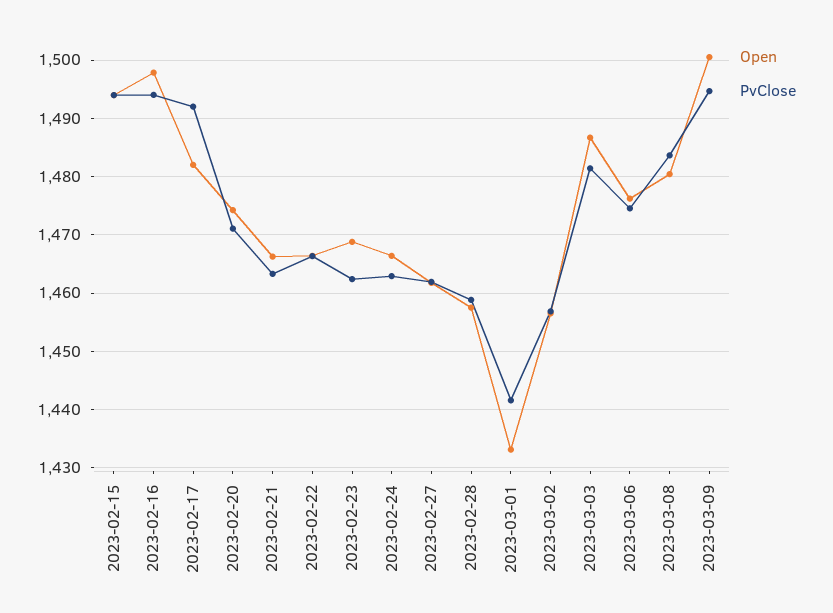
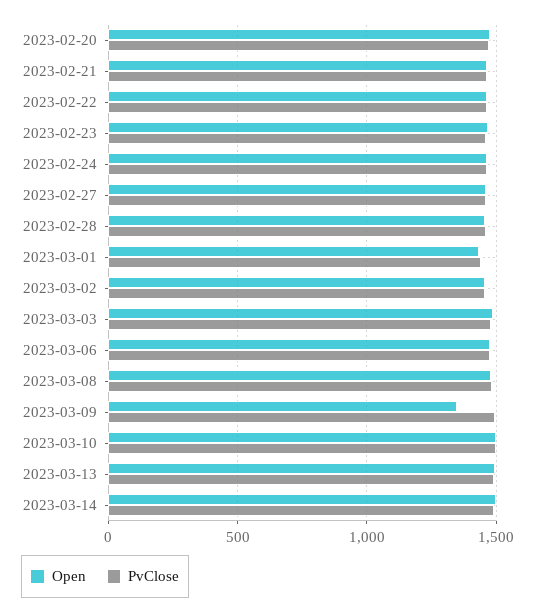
Open, 2023-02-15: 1494 -> none
PvClose, 2023-02-15: 1494 -> none
Open, 2023-02-16: 1498 -> none
PvClose, 2023-02-16: 1494 -> none
Open, 2023-02-17: 1482 -> none
PvClose, 2023-02-17: 1492 -> none
Open, 2023-03-09: 1500 -> 1350
Open, 2023-03-10: none -> 1500
PvClose, 2023-03-10: none -> 1500
Open, 2023-03-13: none -> 1500
PvClose, 2023-03-13: none -> 1500
Open, 2023-03-14: none -> 1500
PvClose, 2023-03-14: none -> 1500

